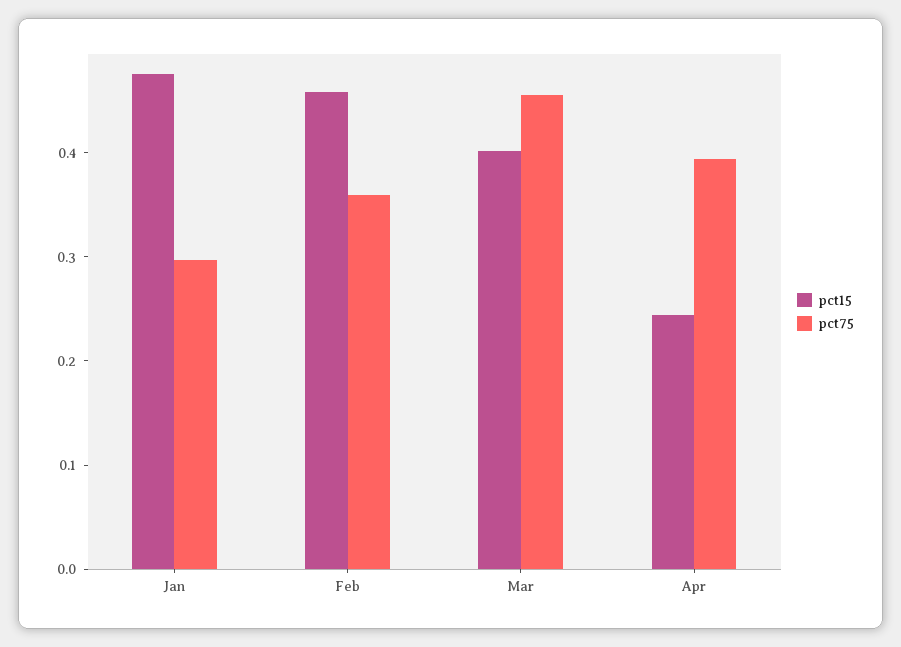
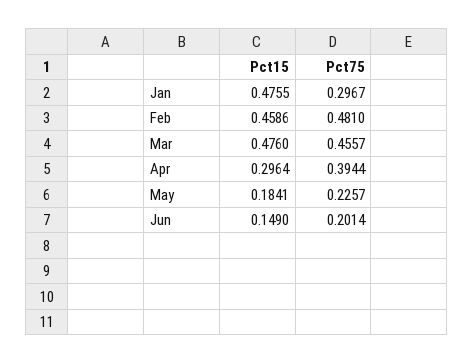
pct75, Feb: 0.36 -> 0.481
pct15, Mar: 0.4 -> 0.476
pct15, Apr: 0.24 -> 0.2964
pct15, May: none -> 0.1841
pct75, May: none -> 0.2257
pct15, Jun: none -> 0.149
pct75, Jun: none -> 0.2014

